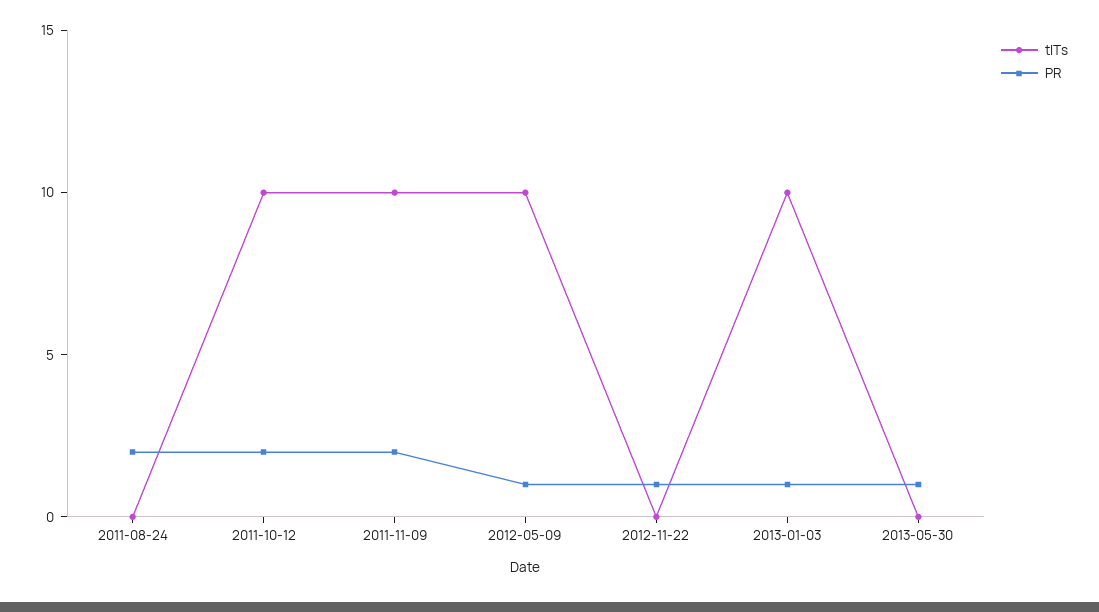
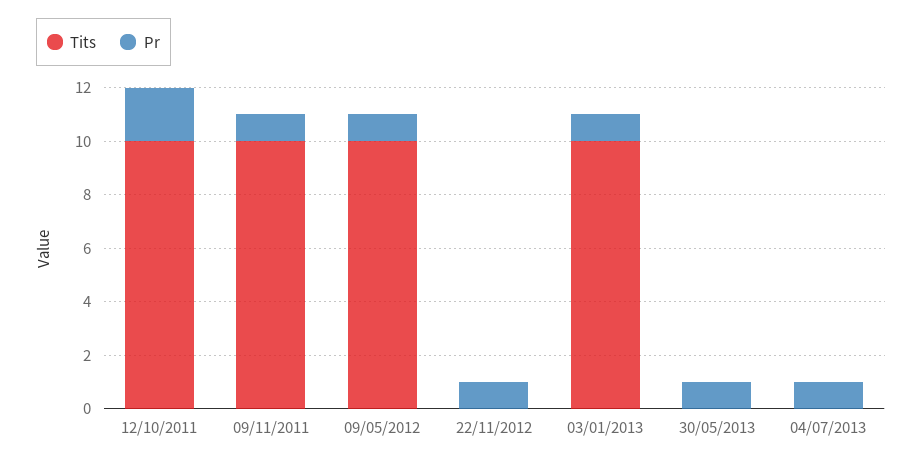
tITs, 2011-08-24: 0 -> none
PR, 2011-08-24: 2 -> none
PR, 2011-11-09: 2 -> 1
tITs, 04/07/2013: none -> 0
PR, 04/07/2013: none -> 1

